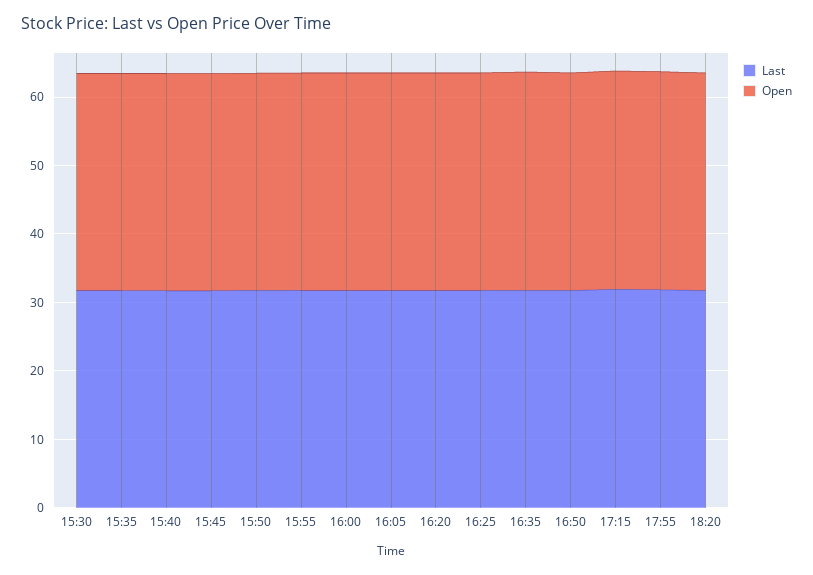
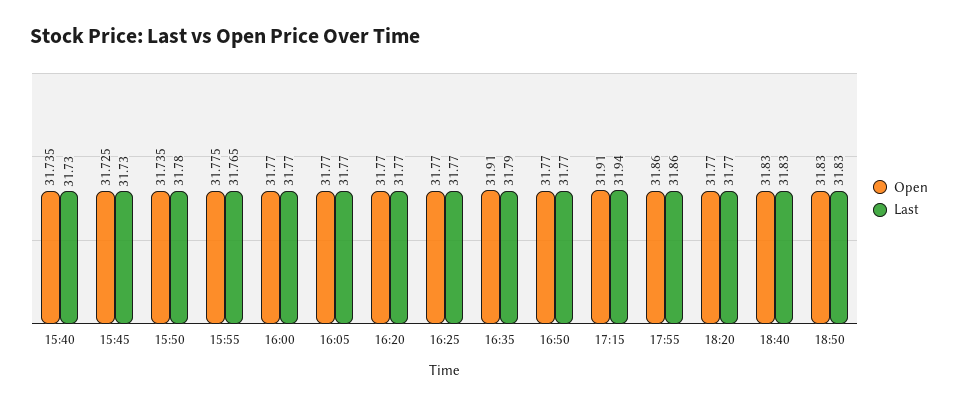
Last, 15:30: 32 -> none
Open, 15:30: 32 -> none
Last, 15:35: 32 -> none
Open, 15:35: 32 -> none
Open, 18:40: none -> 31.83
Last, 18:40: none -> 31.83
Open, 18:50: none -> 31.83
Last, 18:50: none -> 31.83

